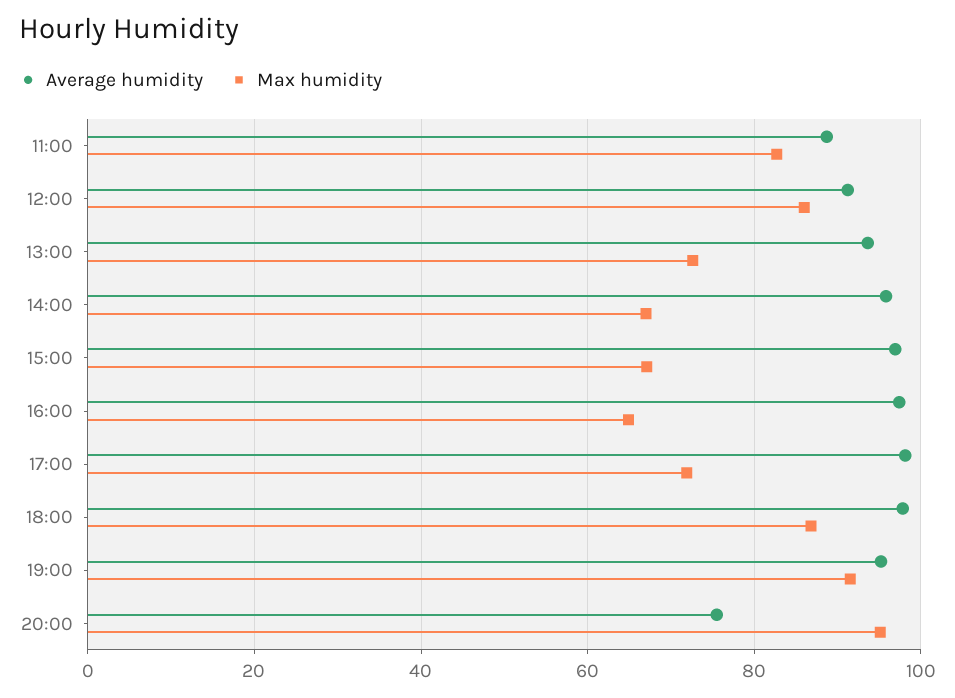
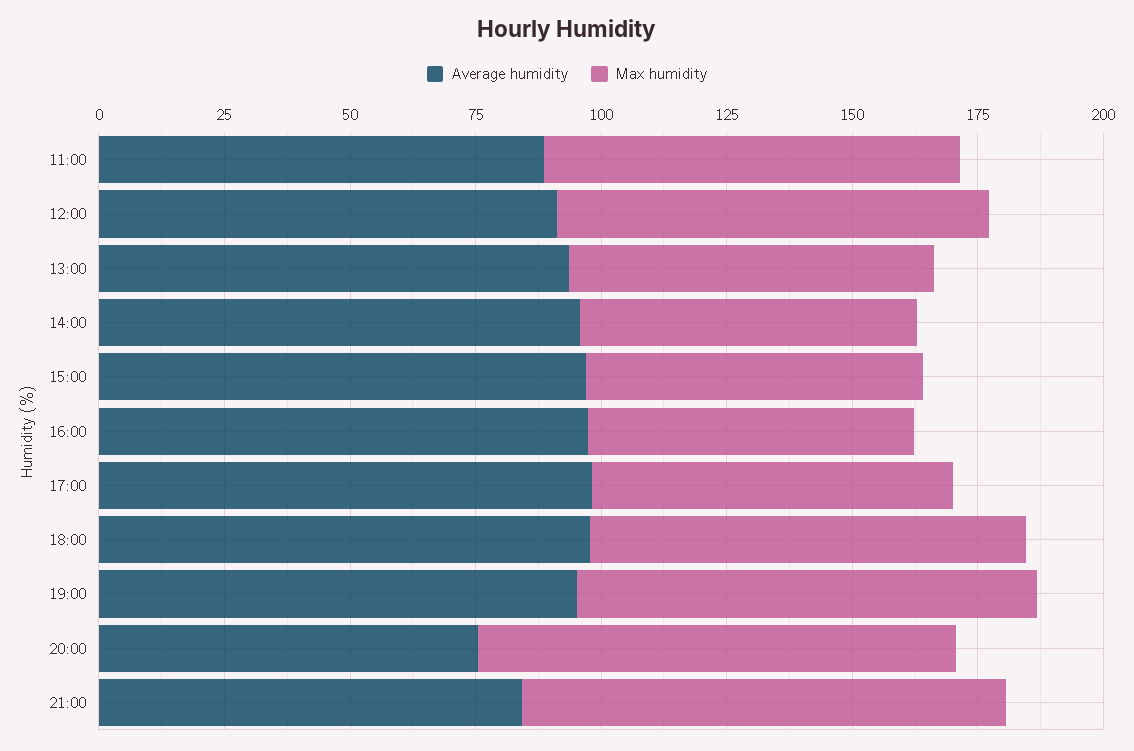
Average humidity, 21:00: none -> 85
Max humidity, 21:00: none -> 95

